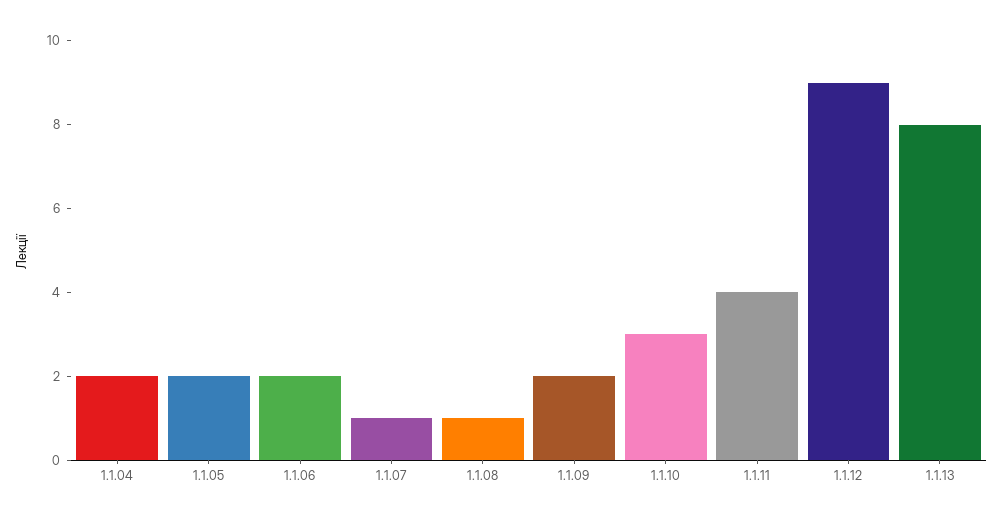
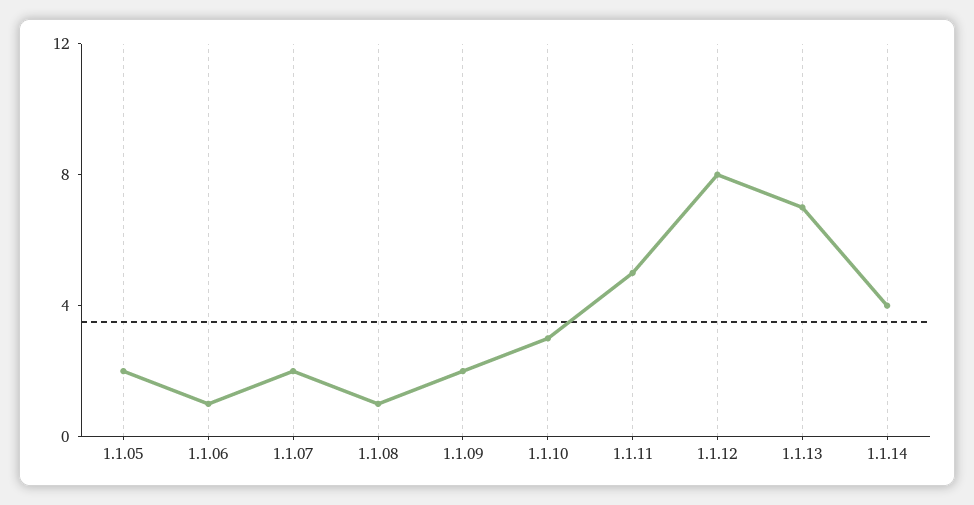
1.1.04: 2 -> none
1.1.06: 2 -> 1
1.1.07: 1 -> 2
1.1.11: 4 -> 5
1.1.12: 9 -> 8
1.1.13: 8 -> 7
1.1.14: none -> 4

